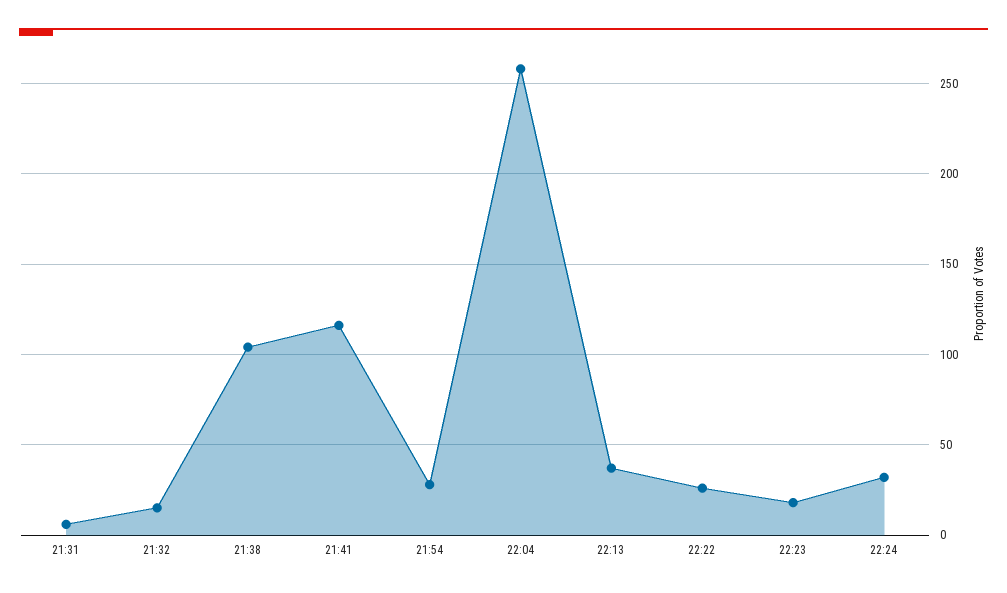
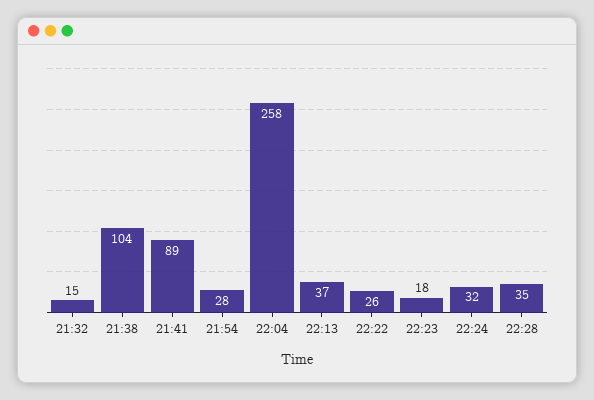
21:31: 5 -> none
21:41: 115 -> 89
22:28: none -> 35

